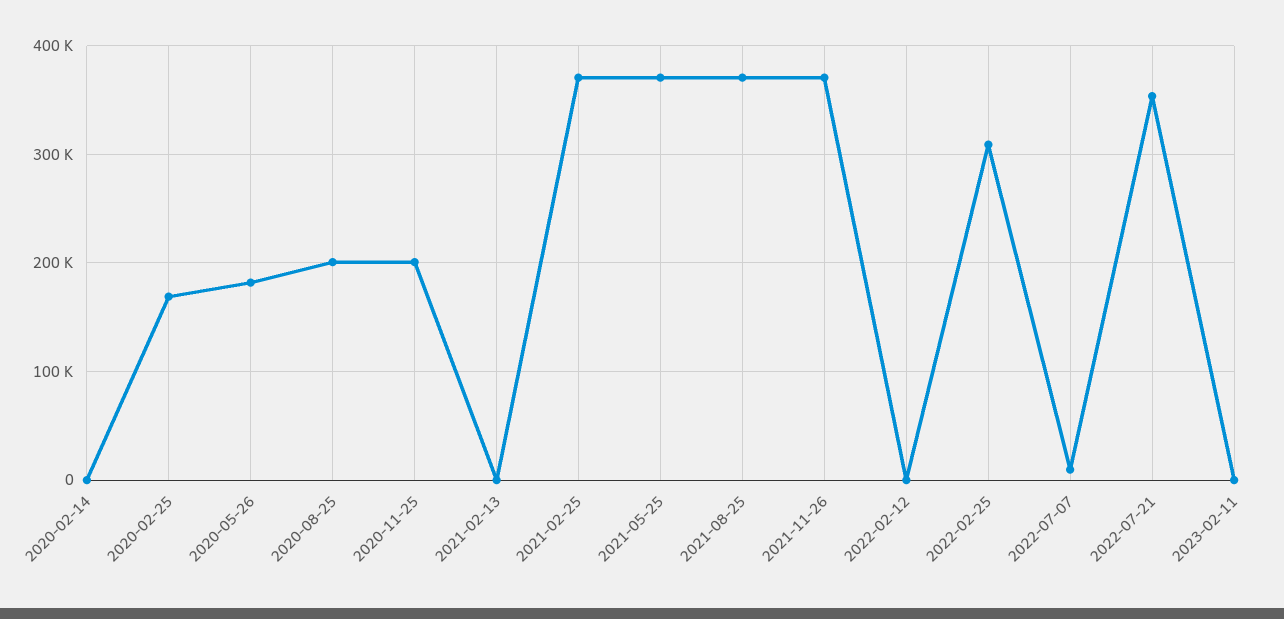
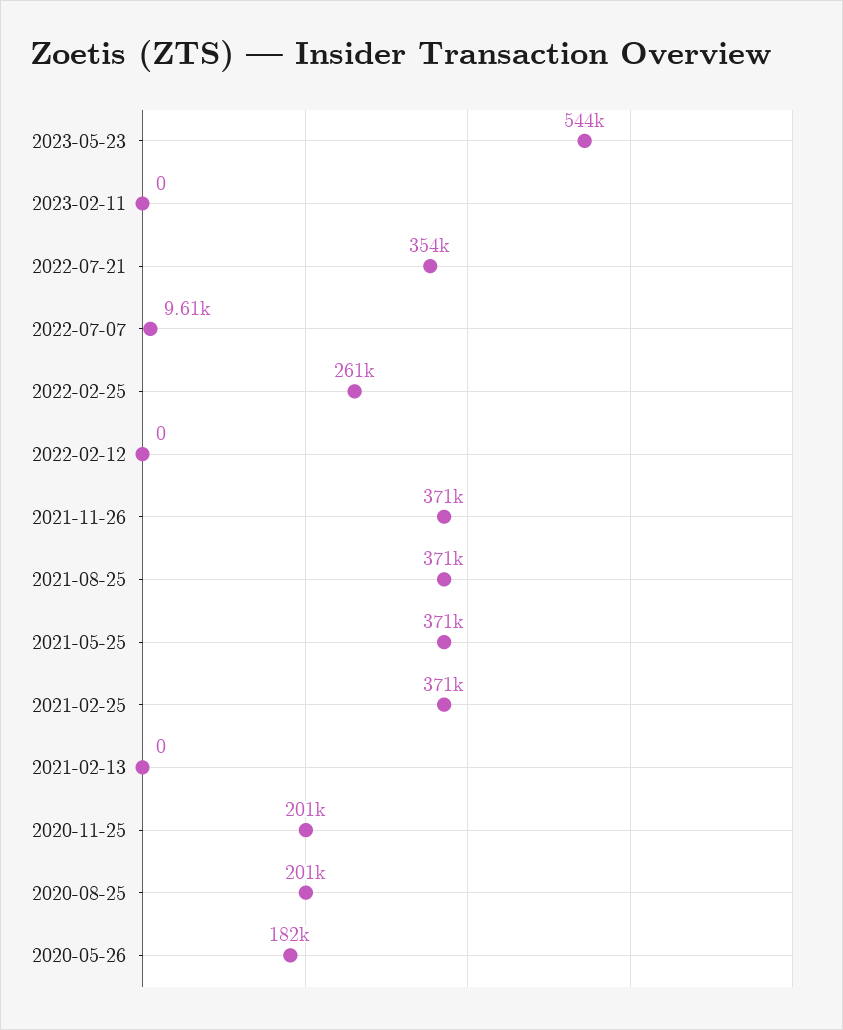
2020-02-14: 0 -> none
2020-02-25: 170000 -> none
2022-02-25: 310000 -> 261000
2023-05-23: none -> 544000

